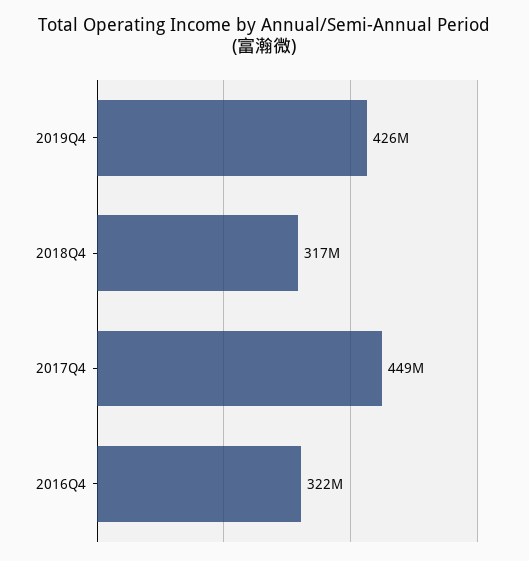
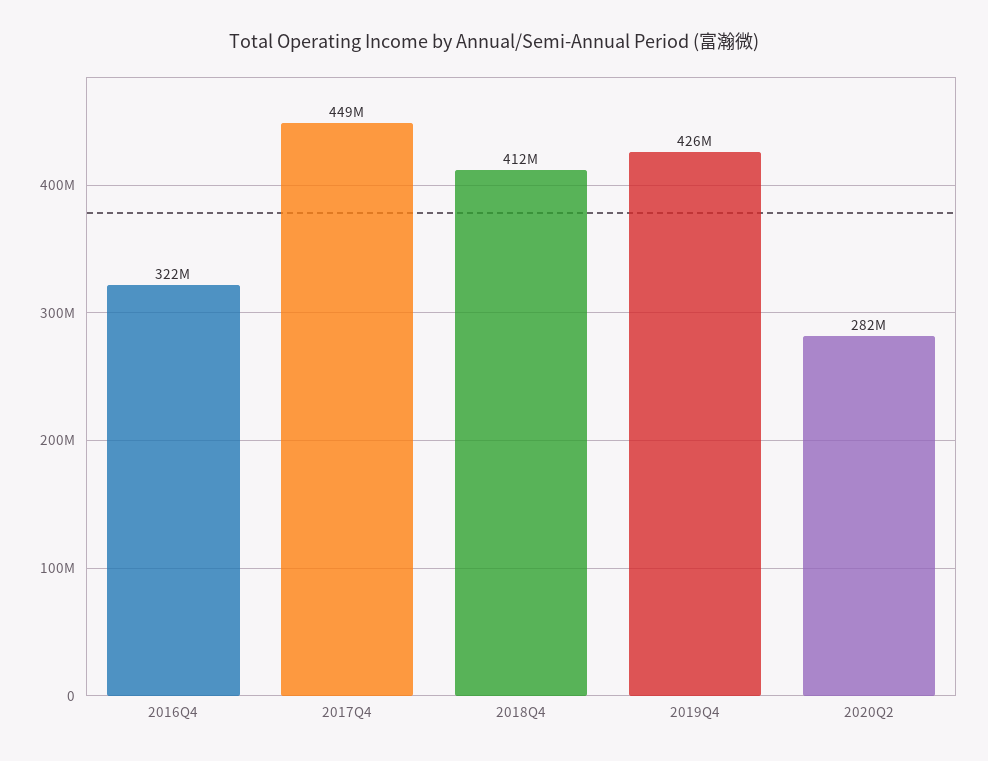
2018Q4: 317000000 -> 412000000
2020Q2: none -> 282000000

